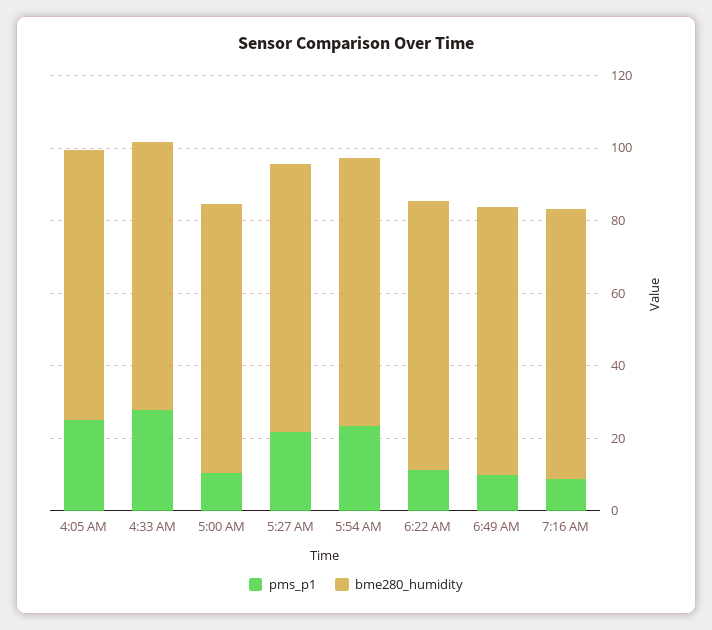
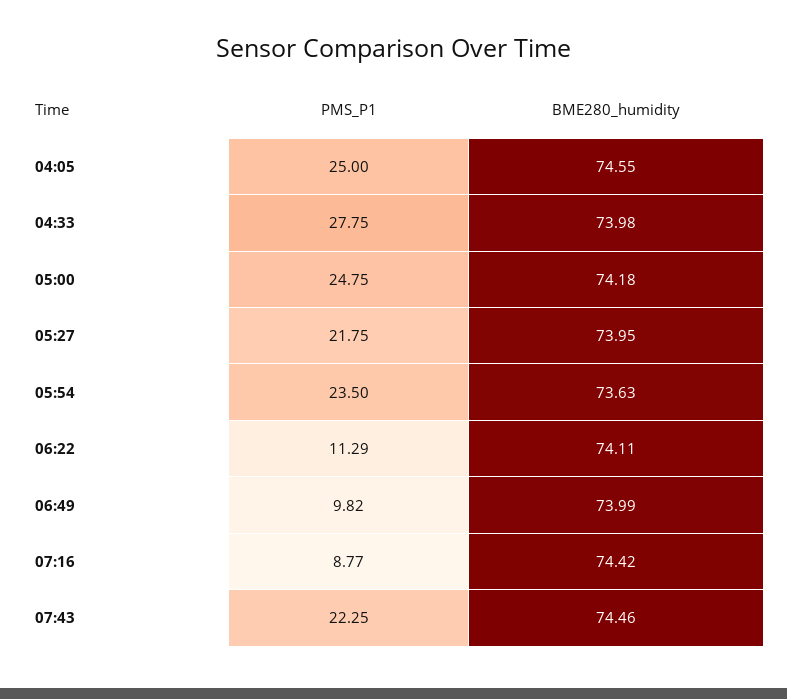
pms_p1, 5:00 AM: 10 -> 24.75
pms_p1, 07:43: none -> 22.25
bme280_humidity, 07:43: none -> 74.46

